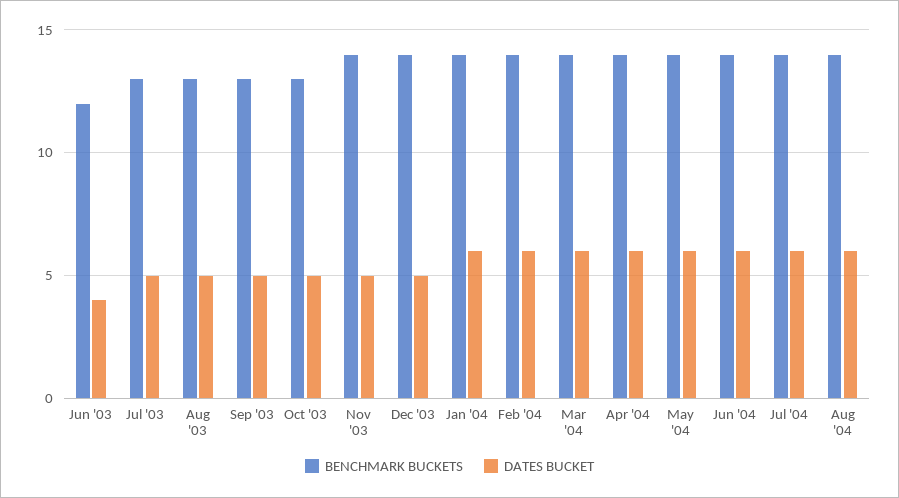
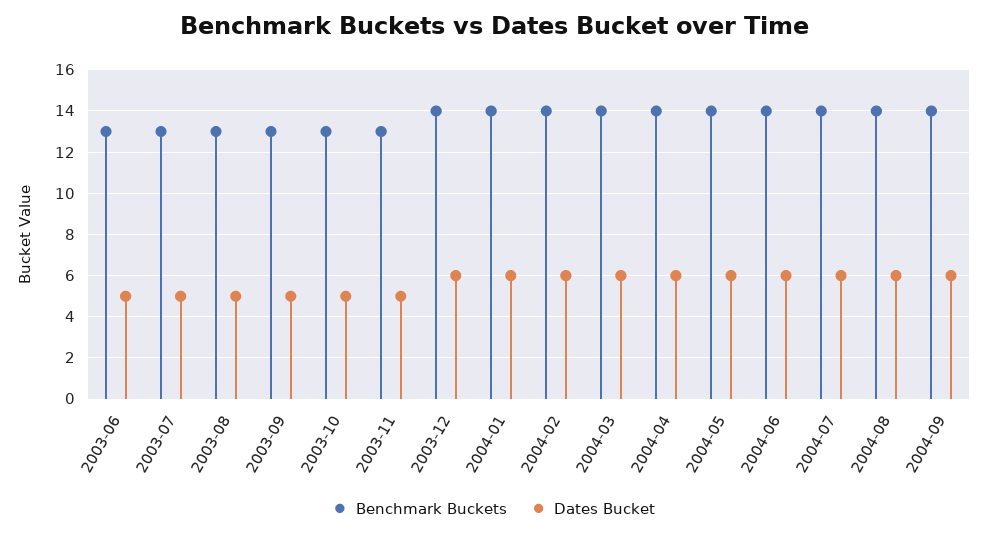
BENCHMARK BUCKETS, Jun '03: 12 -> 13
DATES BUCKET, Jun '03: 4 -> 5
BENCHMARK BUCKETS, Nov '03: 14 -> 13
DATES BUCKET, Dec '03: 5 -> 6
BENCHMARK BUCKETS, 2004-09: none -> 14
DATES BUCKET, 2004-09: none -> 6

